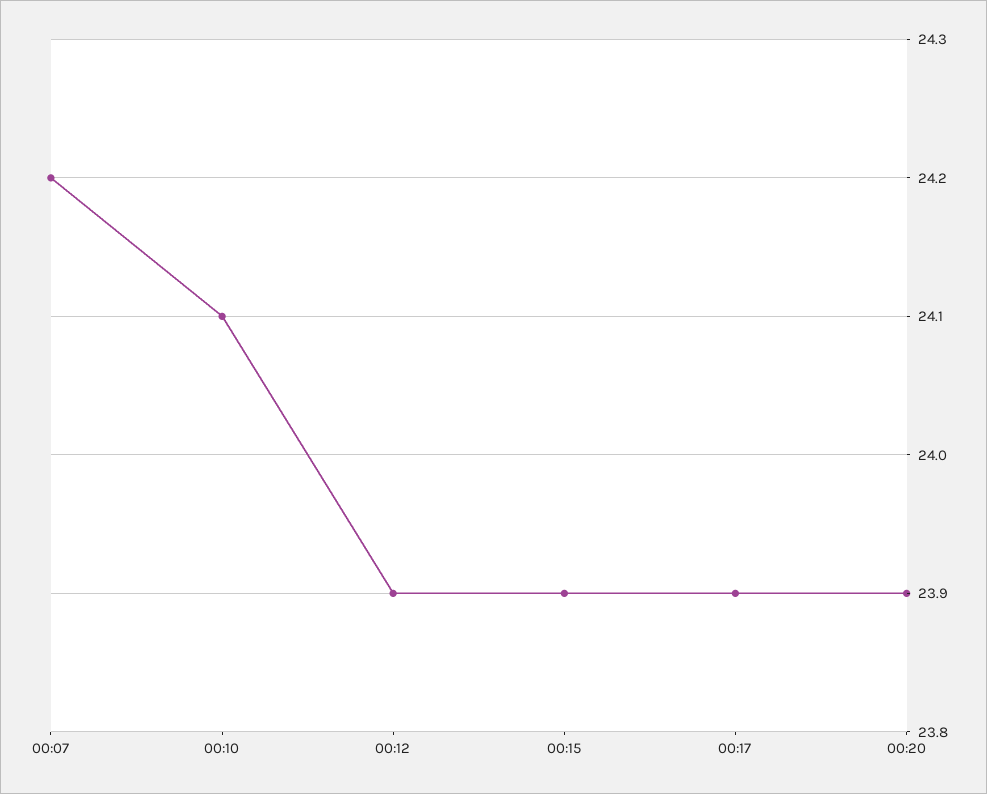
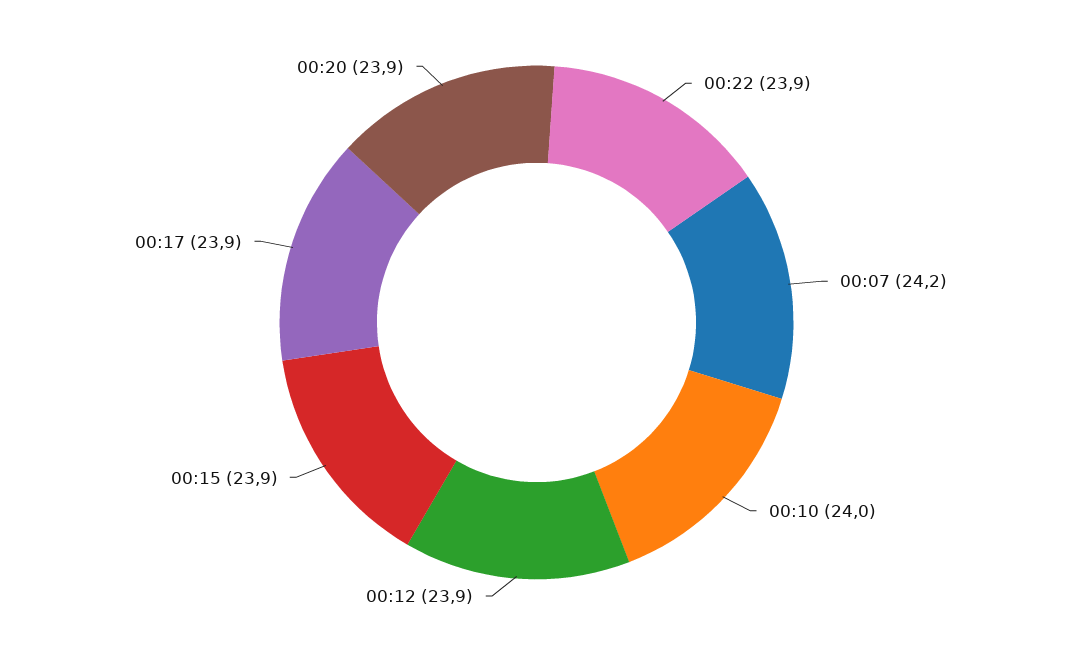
00:10: 24.1 -> 24
00:22: none -> 23.9

